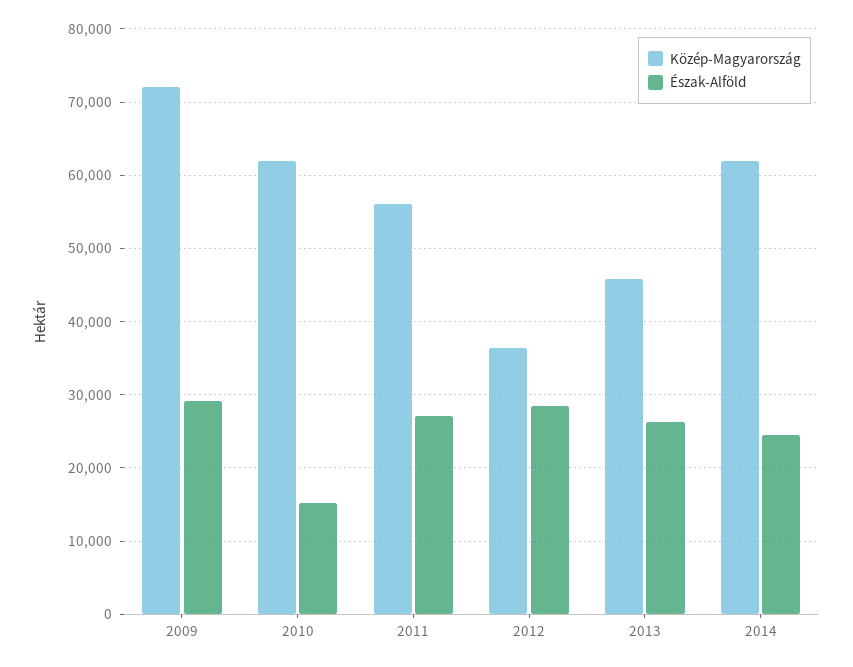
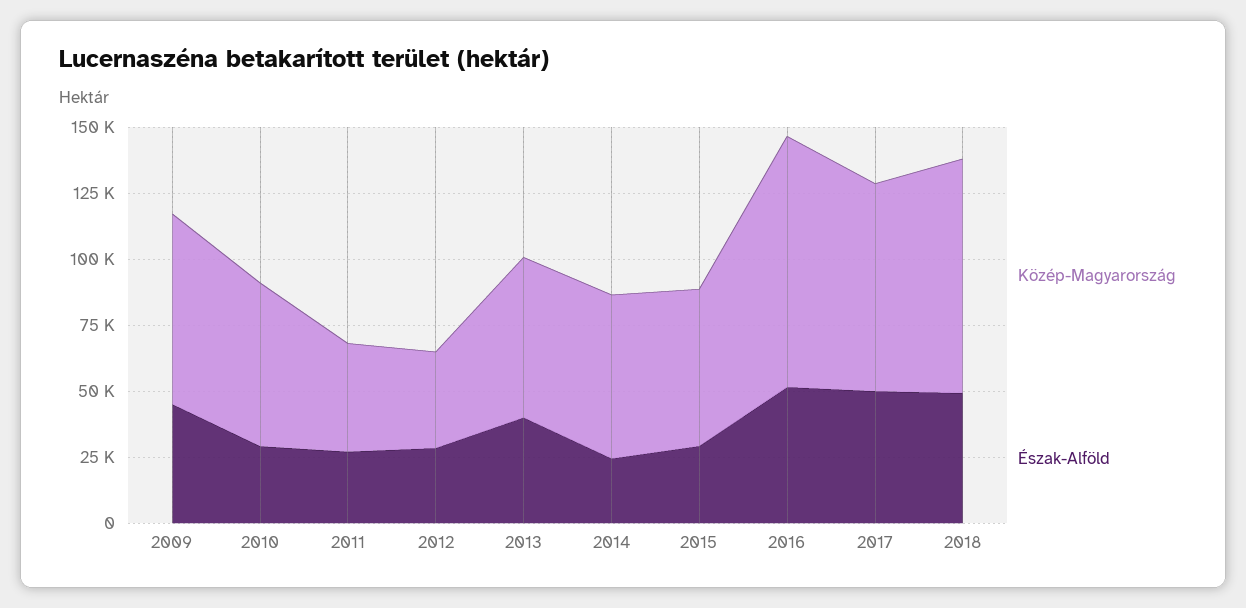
Észak-Alföld, 2009: 29000 -> 45000
Észak-Alföld, 2010: 15000 -> 30000
Közép-Magyarország, 2011: 56000 -> 40000
Közép-Magyarország, 2013: 46000 -> 60000
Észak-Alföld, 2013: 26000 -> 40000
Közép-Magyarország, 2015: none -> 60000
Észak-Alföld, 2015: none -> 30000
Közép-Magyarország, 2016: none -> 95000
Észak-Alföld, 2016: none -> 50000
Közép-Magyarország, 2017: none -> 80000
Észak-Alföld, 2017: none -> 50000
Közép-Magyarország, 2018: none -> 90000
Észak-Alföld, 2018: none -> 50000

